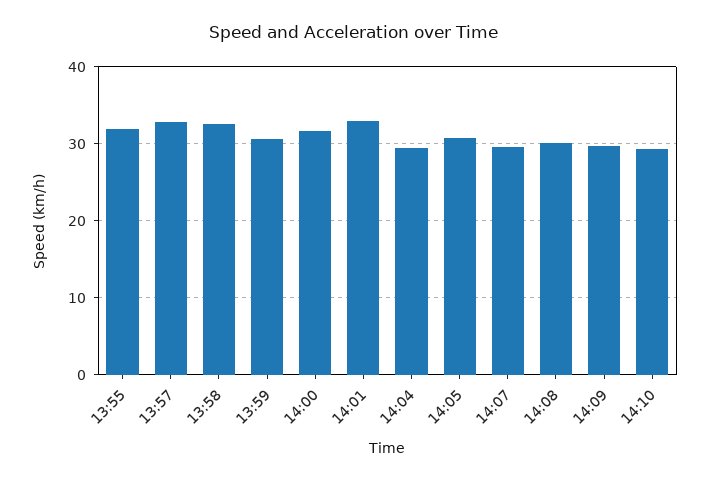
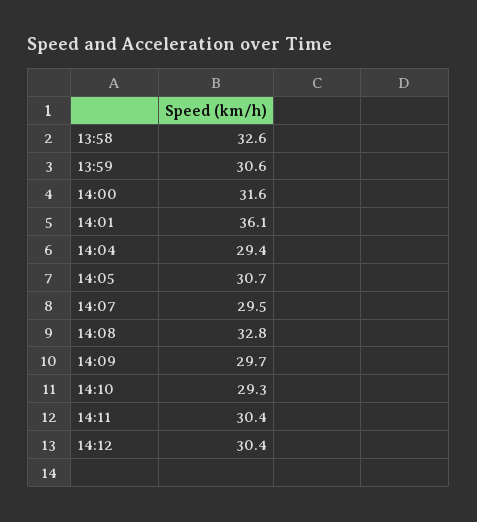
13:55: 32 -> none
13:57: 33 -> none
14:01: 33 -> 36.1
14:08: 30 -> 32.8
14:11: none -> 30.4
14:12: none -> 30.4

